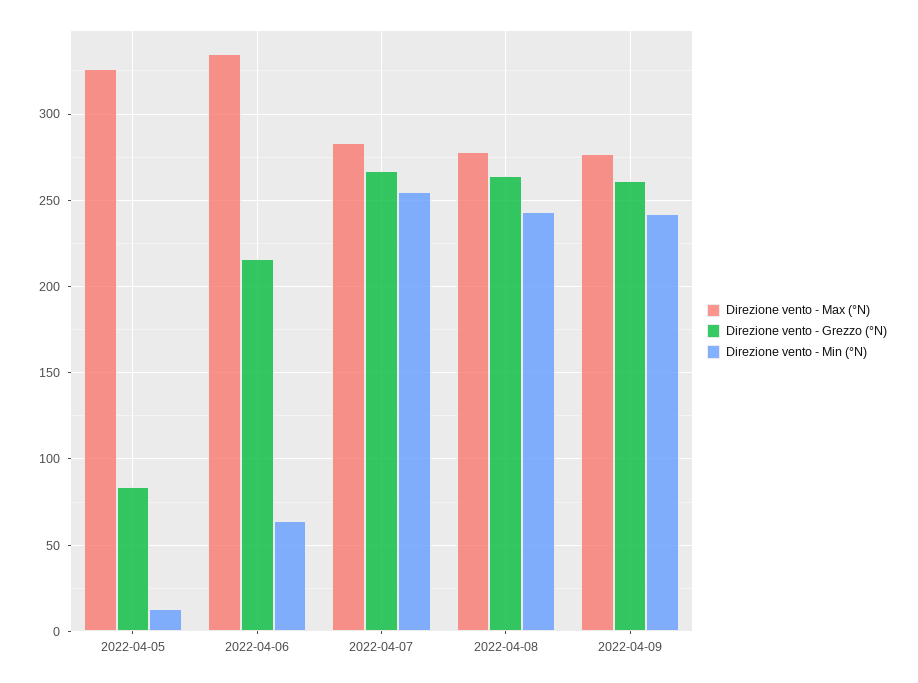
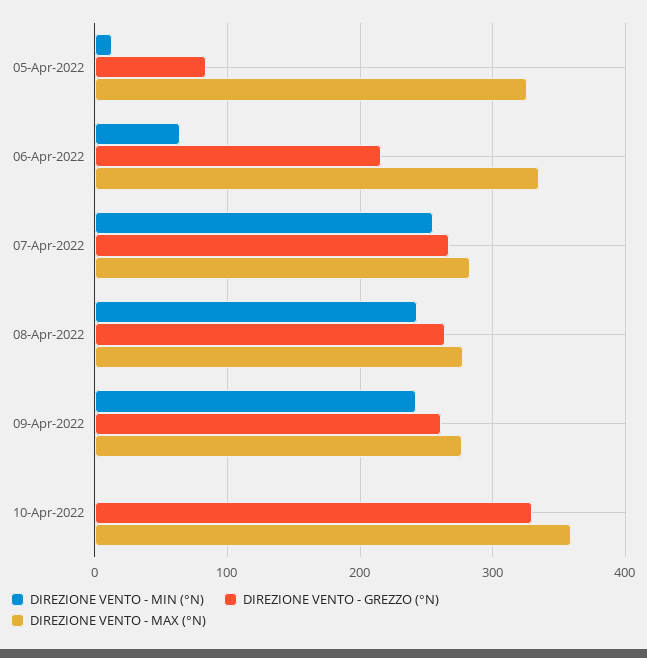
Direzione vento - Min (°N), 10-Apr-2022: none -> 0
Direzione vento - Grezzo (°N), 10-Apr-2022: none -> 330
Direzione vento - Max (°N), 10-Apr-2022: none -> 360

